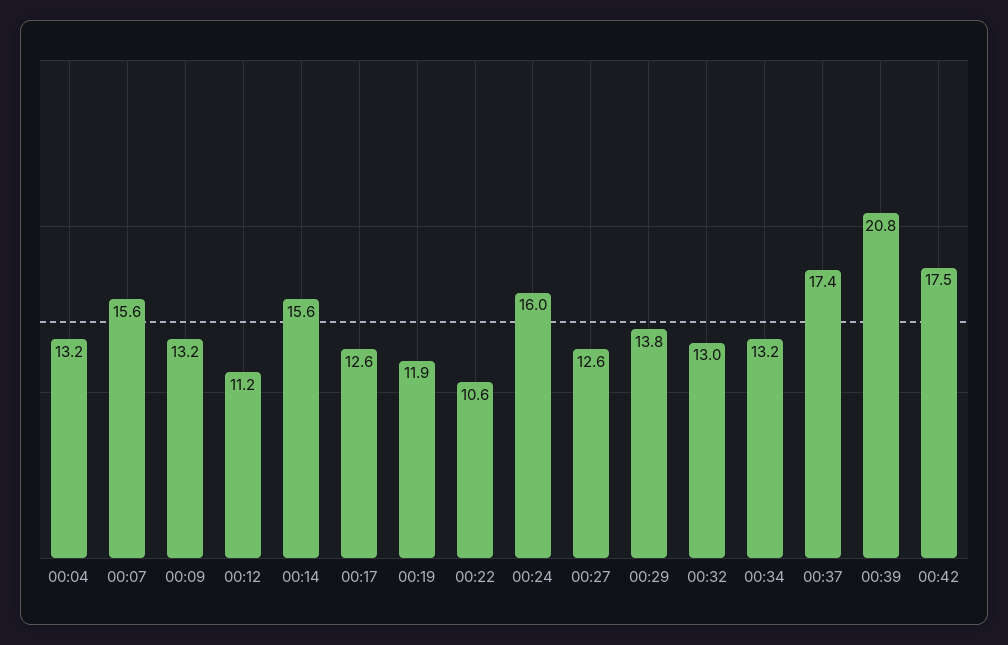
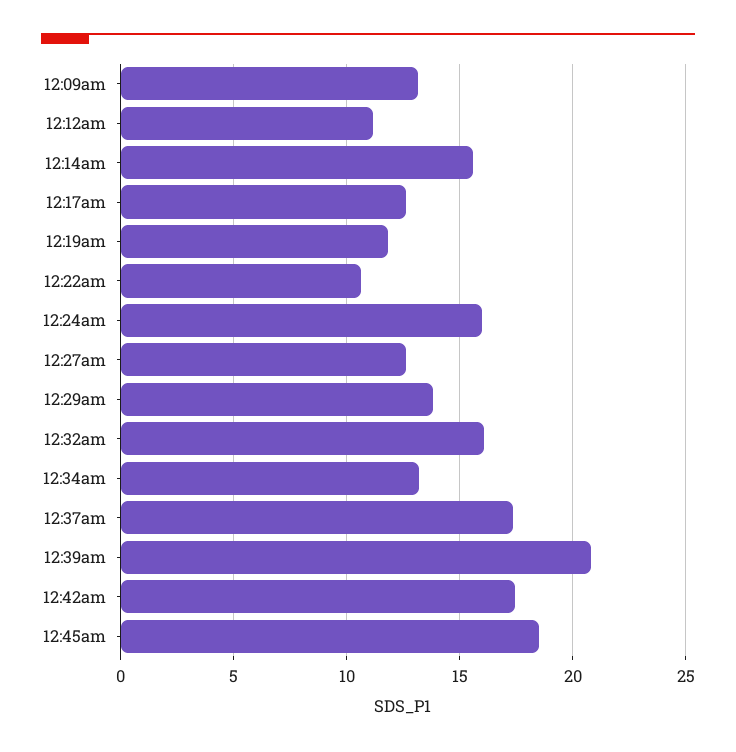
00:04: 13.2 -> none
00:07: 15.6 -> none
00:32: 13 -> 16
12:45am: none -> 18.5

